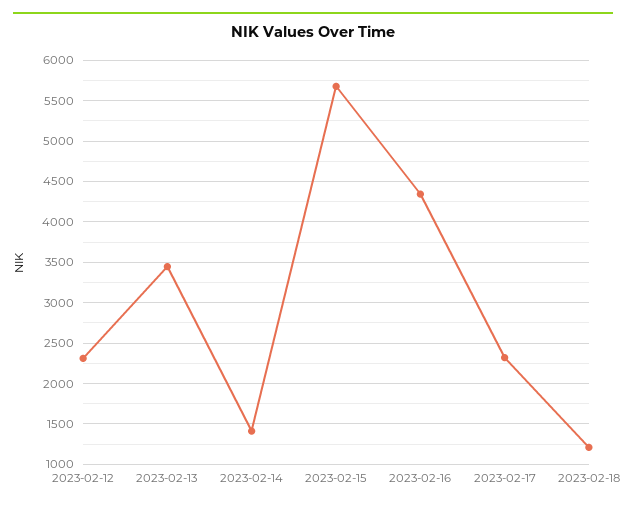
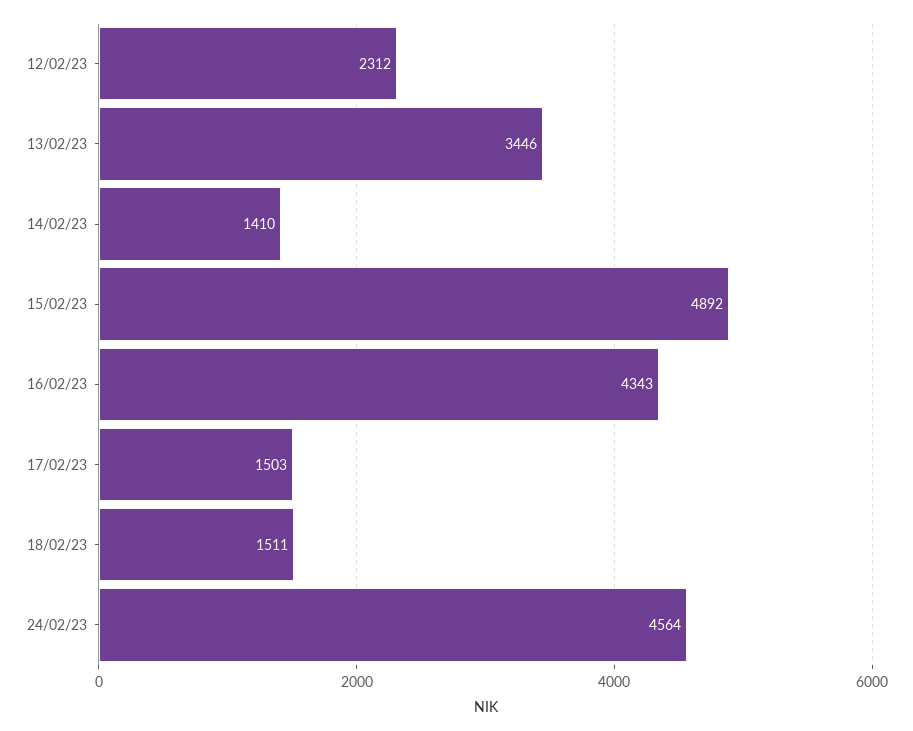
2023-02-15: 5700 -> 4892
2023-02-17: 2300 -> 1503
2023-02-18: 1200 -> 1511
24/02/23: none -> 4564

